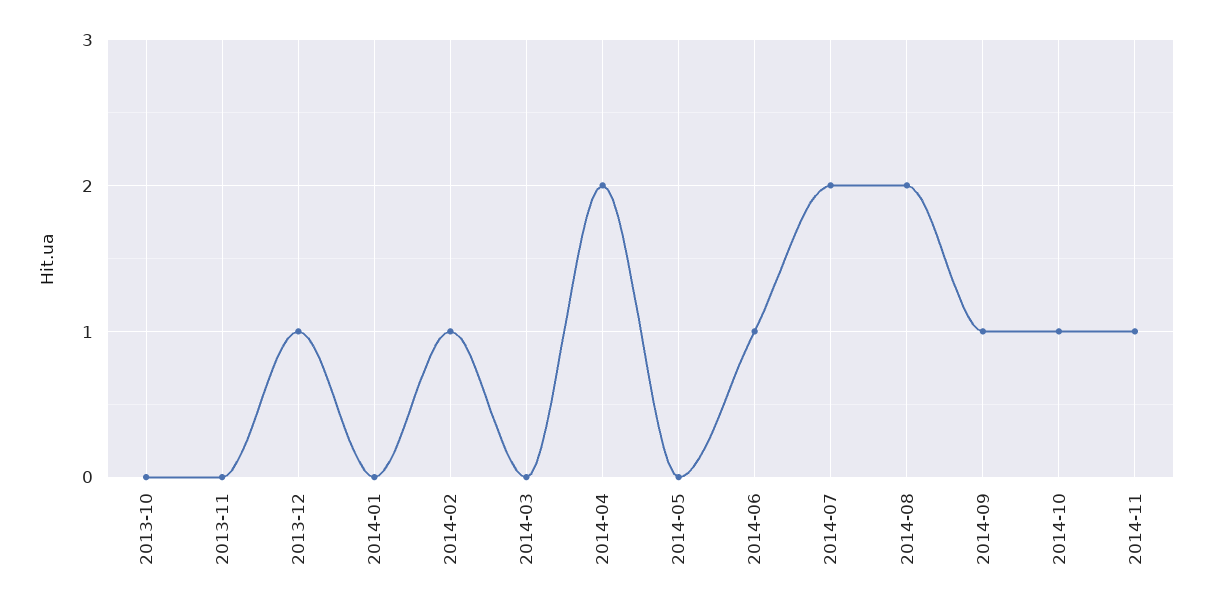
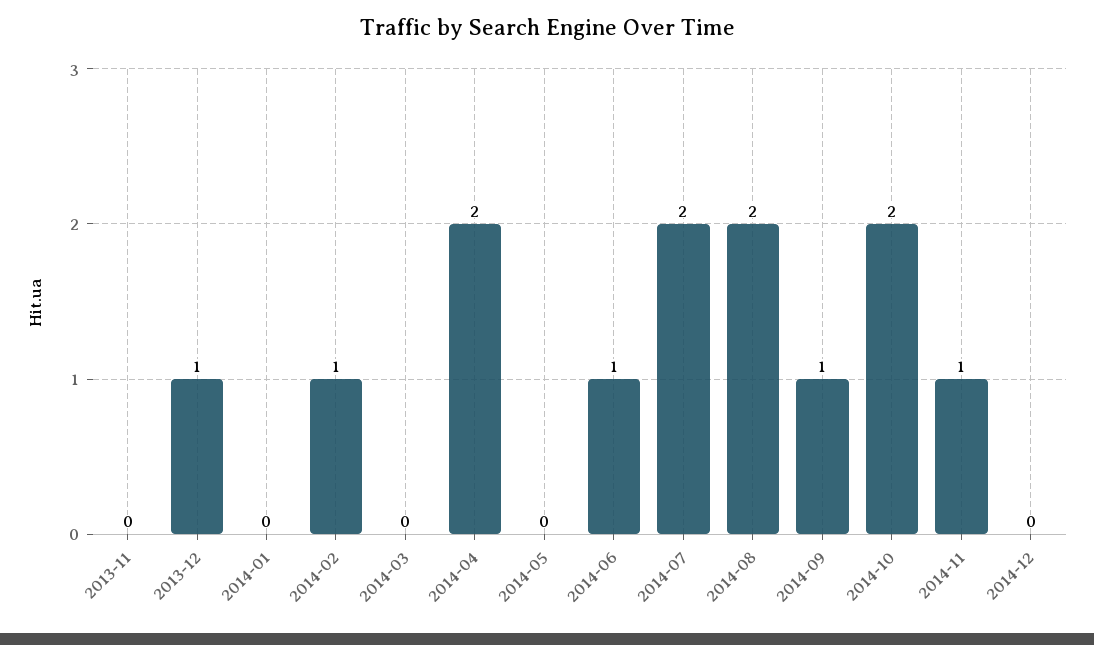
2013-10: 0 -> none
2014-10: 1 -> 2
2014-12: none -> 0

